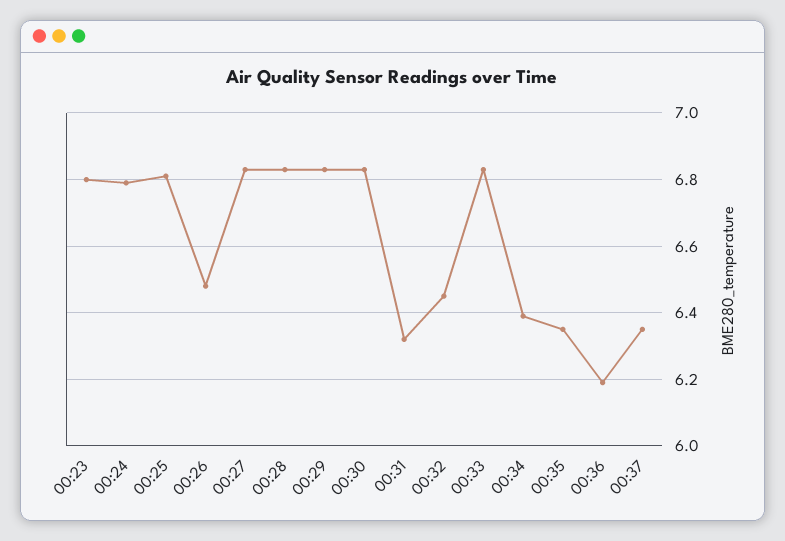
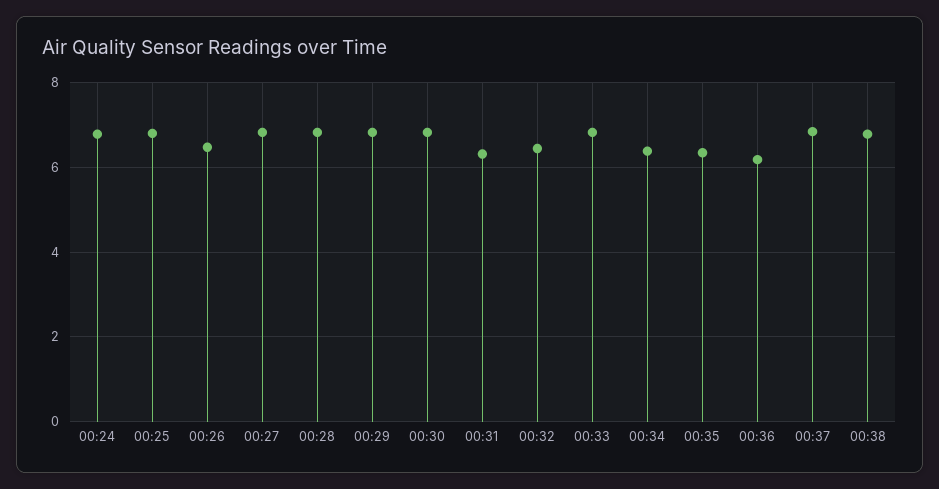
00:23: 6.8 -> none
00:37: 6.35 -> 6.8
00:38: none -> 6.8

